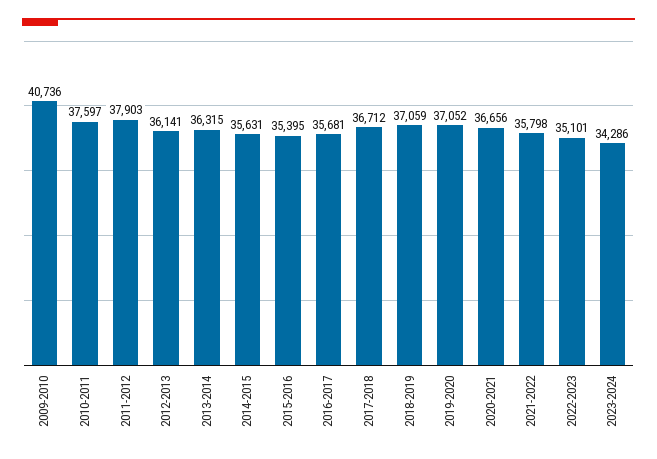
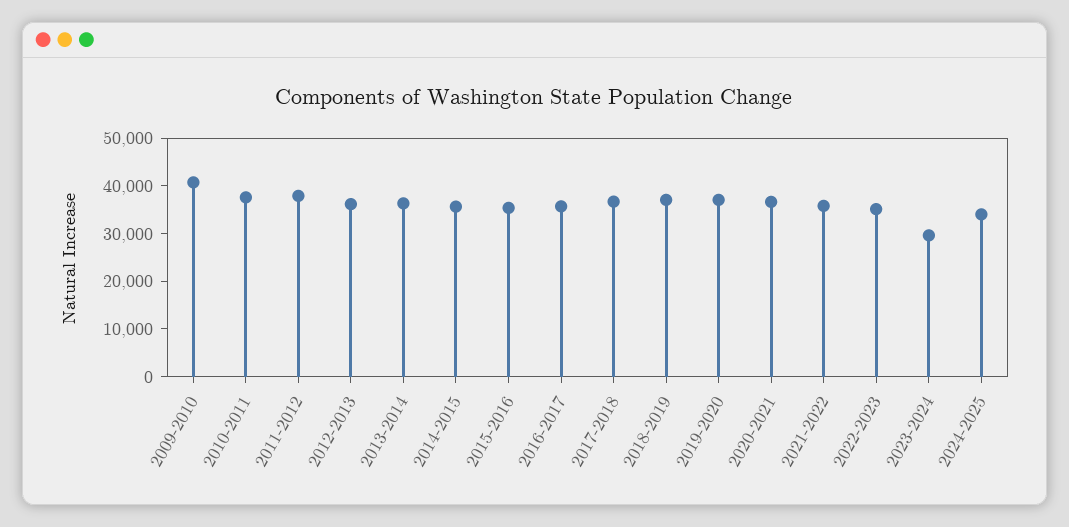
2023-2024: 34286 -> 30000
2024-2025: none -> 34000

